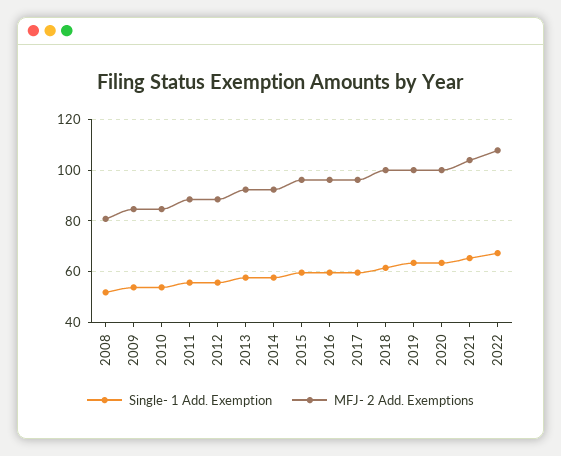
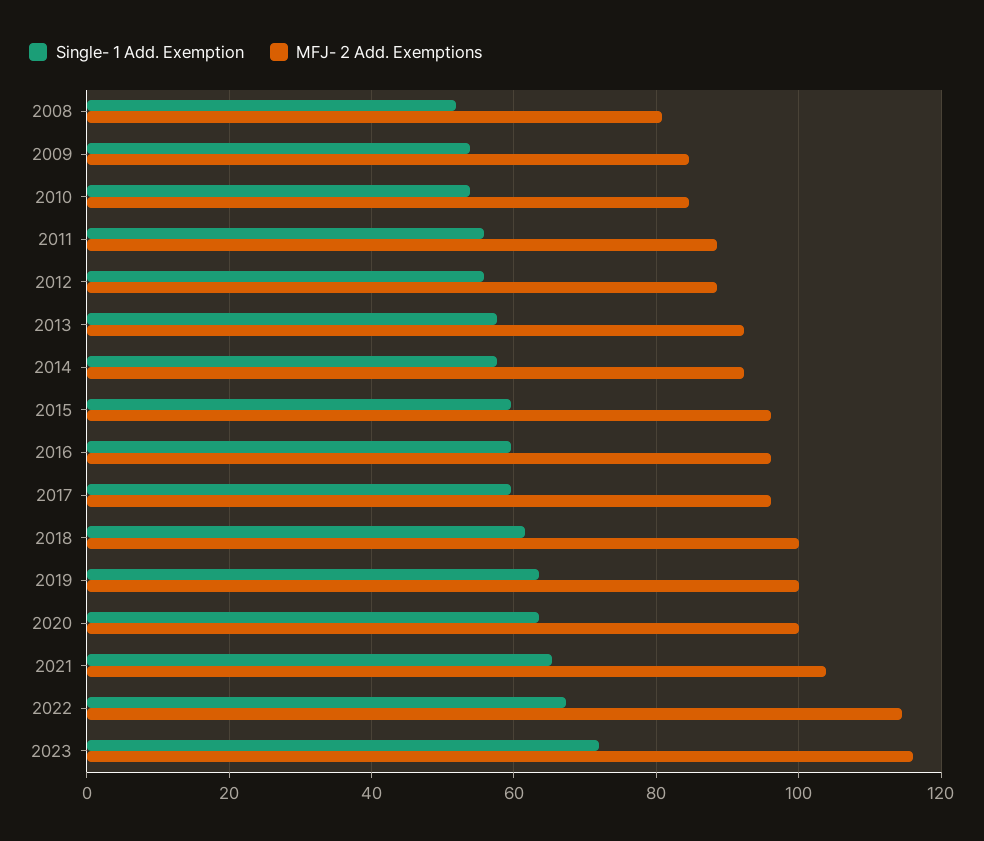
MFJ- 2 Add. Exemptions, 2022: 107.5 -> 114
Single- 1 Add. Exemption, 2023: none -> 72
MFJ- 2 Add. Exemptions, 2023: none -> 116

